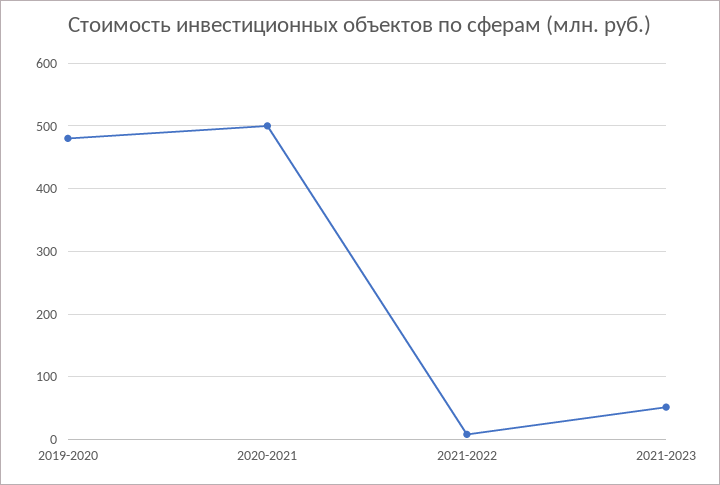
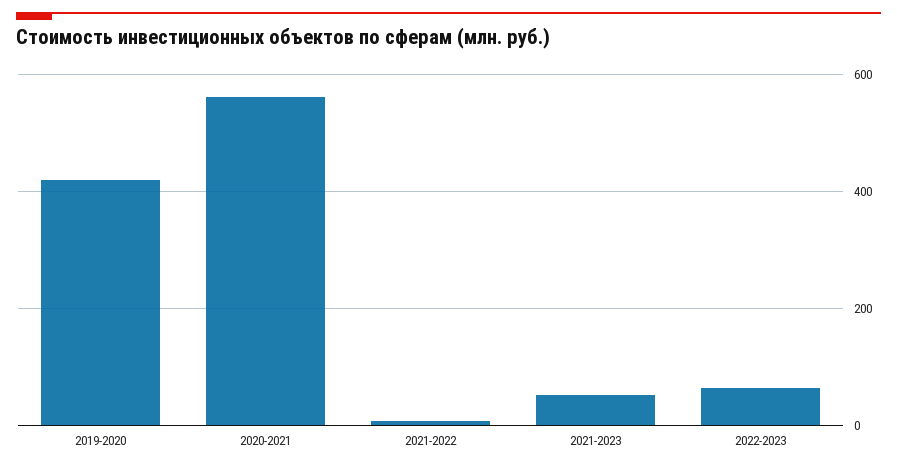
2019-2020: 480 -> 420
2020-2021: 500 -> 560
2022-2023: none -> 60

